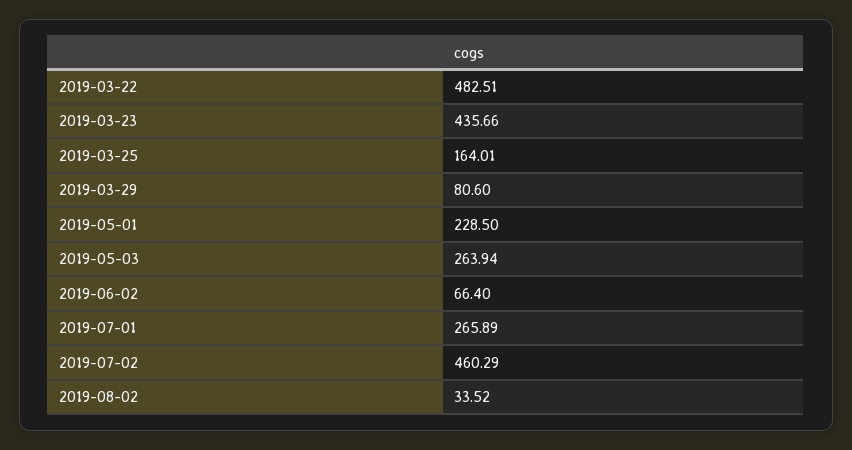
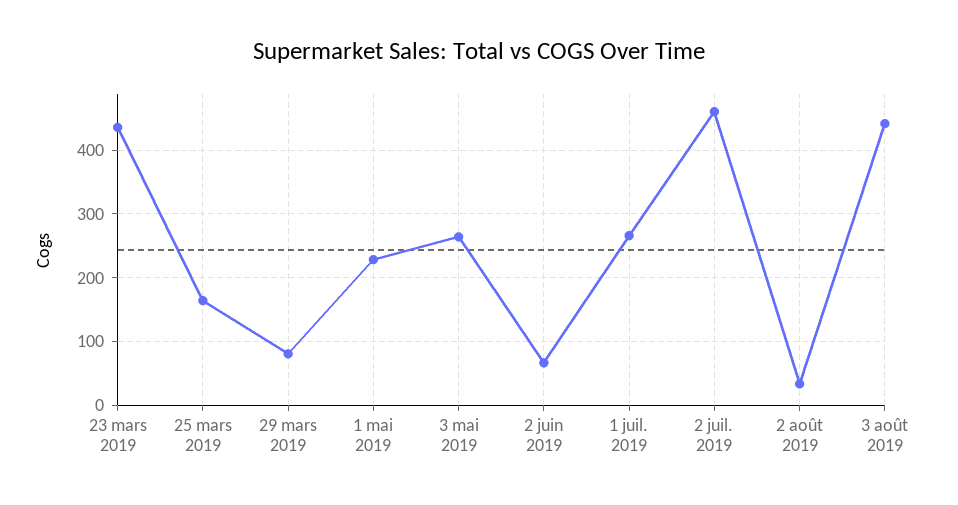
2019-03-22: 482.51 -> none
3 août 2019: none -> 440

